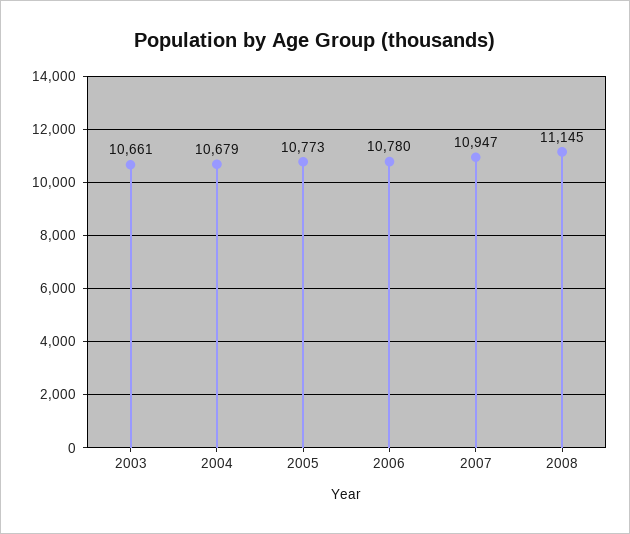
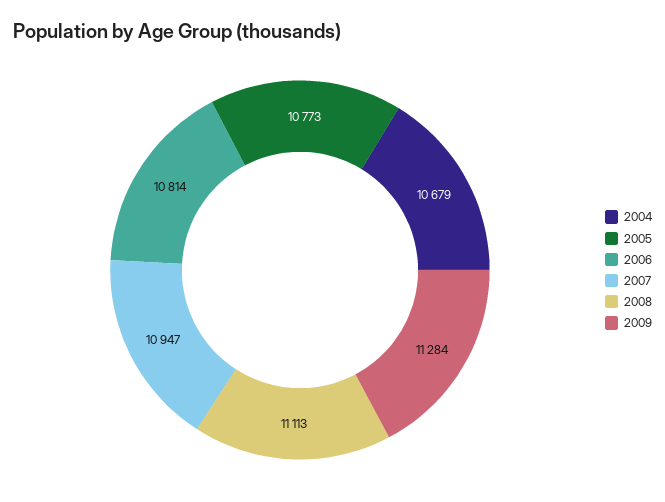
2003: 10661 -> none
2006: 10780 -> 10814
2008: 11145 -> 11113
2009: none -> 11284

